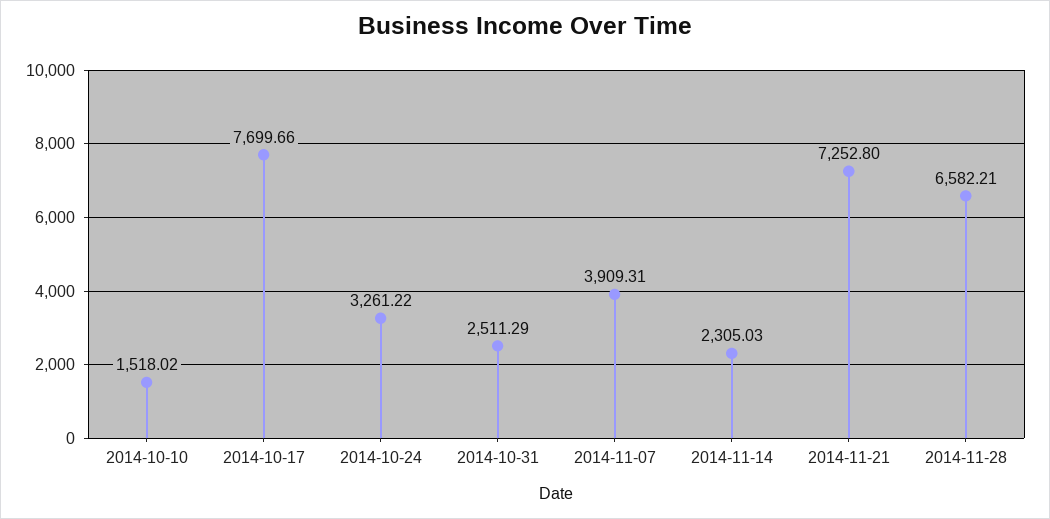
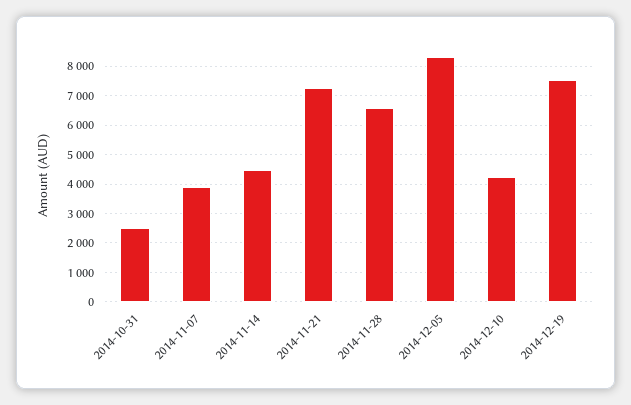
2014-10-10: 1518.02 -> none
2014-10-17: 7699.66 -> none
2014-10-24: 3261.22 -> none
2014-11-14: 2305.03 -> 4500
2014-12-05: none -> 8250
2014-12-10: none -> 4250
2014-12-19: none -> 7500

